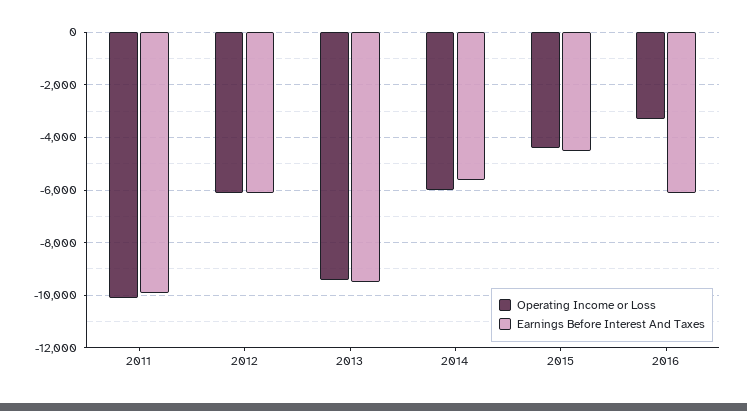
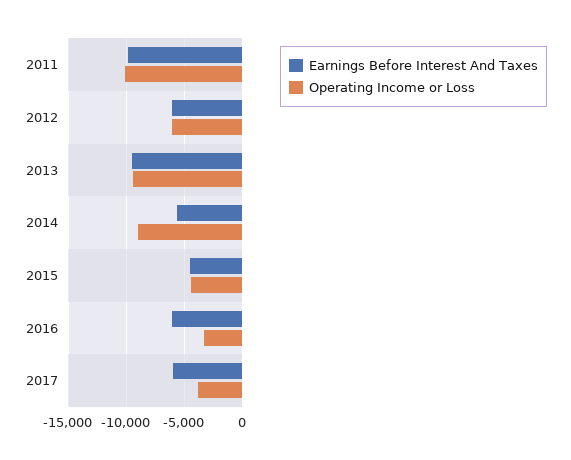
Operating Income or Loss, 2014: -6000 -> -9000
Earnings Before Interest And Taxes, 2017: none -> -6000
Operating Income or Loss, 2017: none -> -4000

